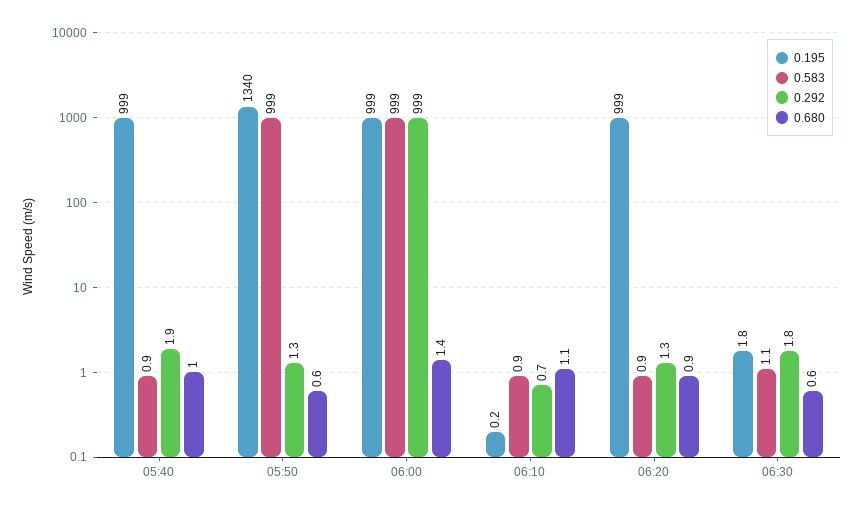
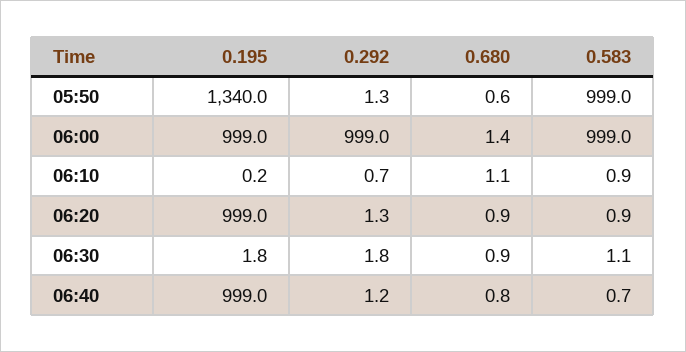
0.195, 05:40: 999 -> none
0.583, 05:40: 0.9 -> none
0.292, 05:40: 1.9 -> none
0.680, 05:40: 1 -> none
0.680, 06:30: 0.6 -> 0.9
0.195, 06:40: none -> 999
0.292, 06:40: none -> 1.2
0.680, 06:40: none -> 0.8
0.583, 06:40: none -> 0.7

